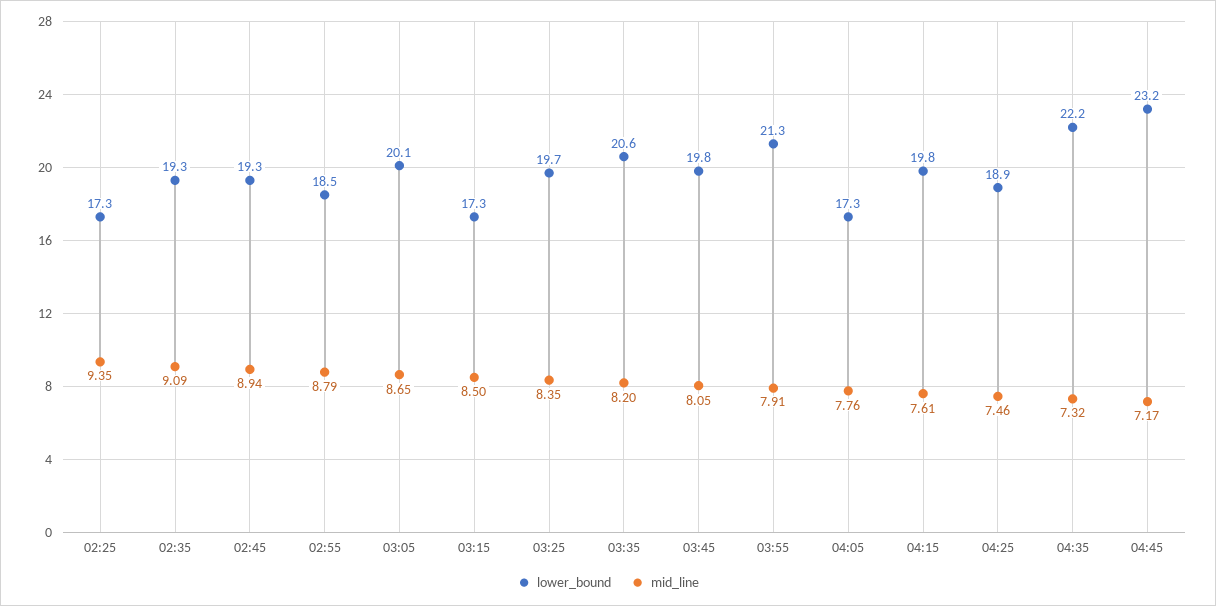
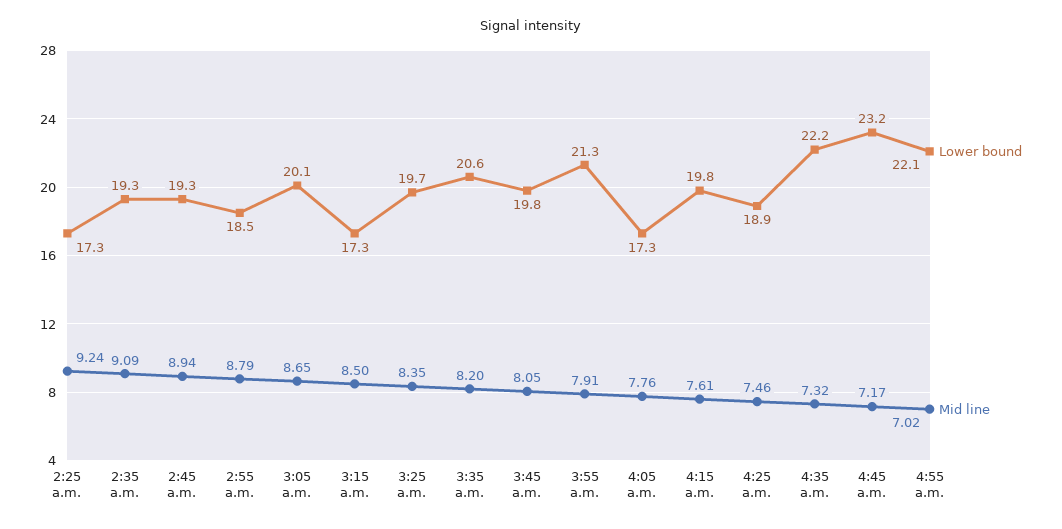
mid_line, 02:25: 9.35 -> 9.24
lower_bound, 4:55 a.m.: none -> 22.1
mid_line, 4:55 a.m.: none -> 7.02

